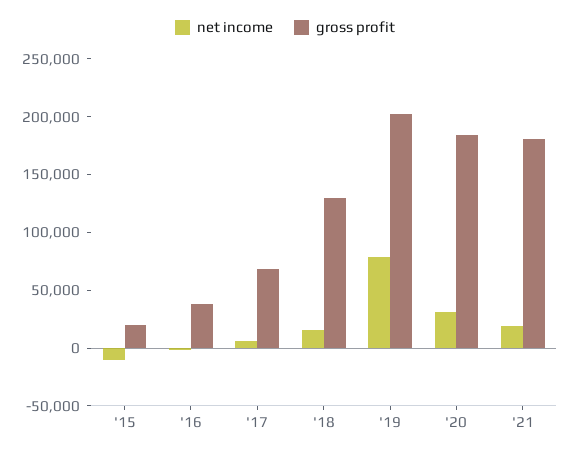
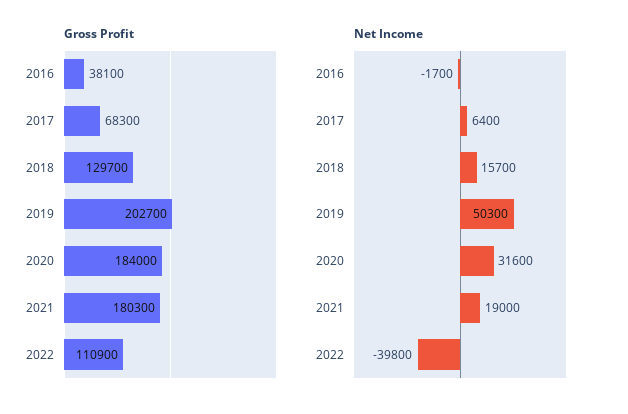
net income, '15: -10000 -> none
gross profit, '15: 20000 -> none
net income, '19: 80000 -> 50300
gross profit, 2022: none -> 110900
net income, 2022: none -> -39800

